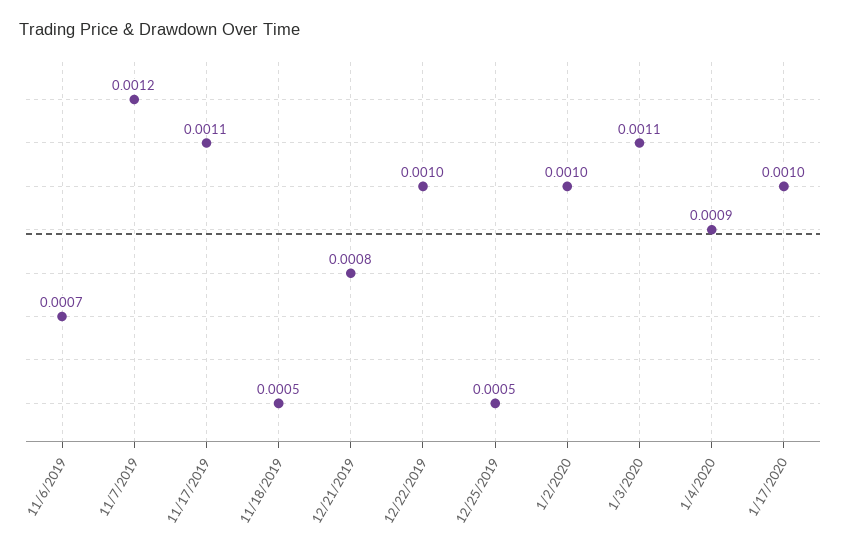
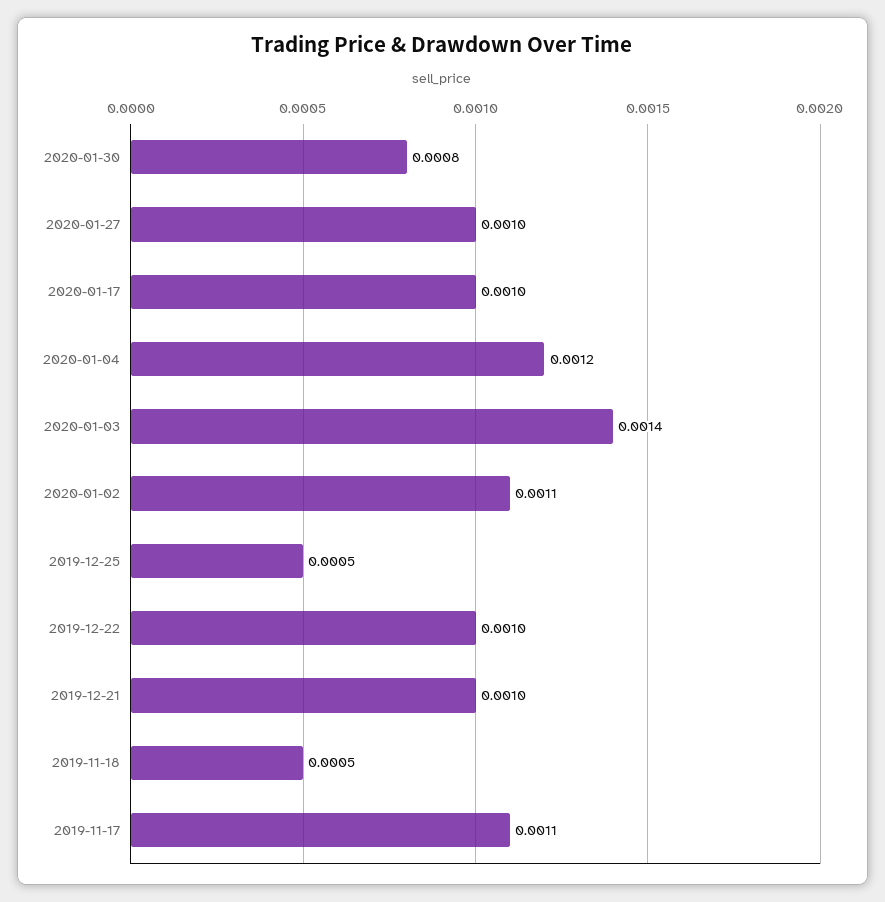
11/6/2019: 0.0007 -> none
11/7/2019: 0.0012 -> none
12/21/2019: 0.0008 -> 0.001
1/2/2020: 0.001 -> 0.0011
1/3/2020: 0.0011 -> 0.0014
1/4/2020: 0.0009 -> 0.0012
2020-01-30: none -> 0.0008
2020-01-27: none -> 0.001

